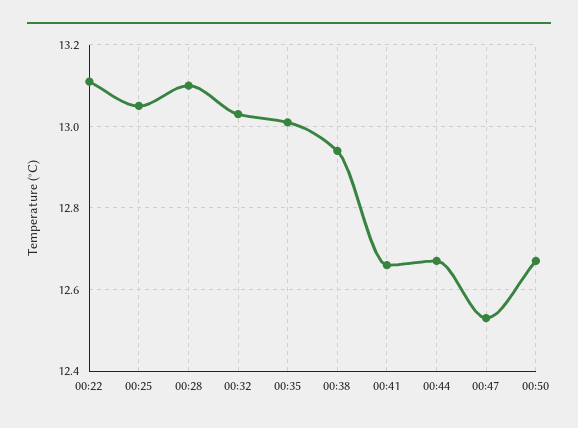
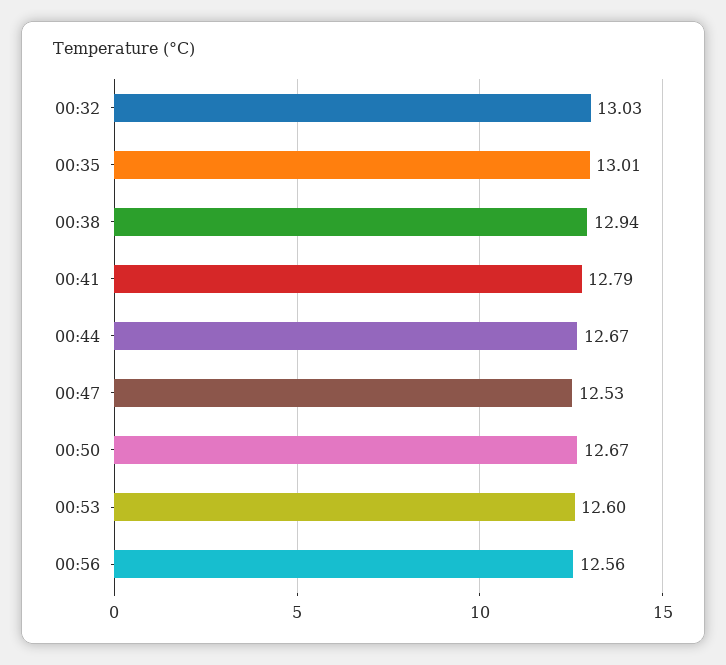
00:22: 13.1 -> none
00:25: 13.05 -> none
00:28: 13.1 -> none
00:41: 12.65 -> 12.79
00:53: none -> 12.6
00:56: none -> 12.56

